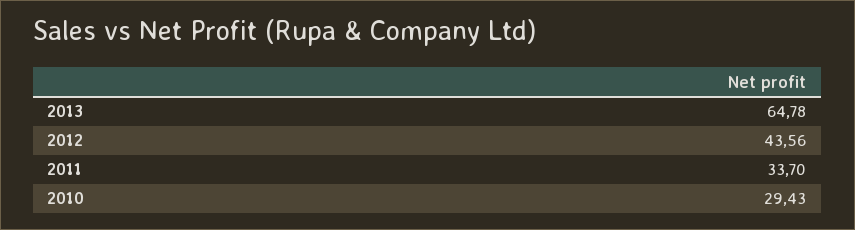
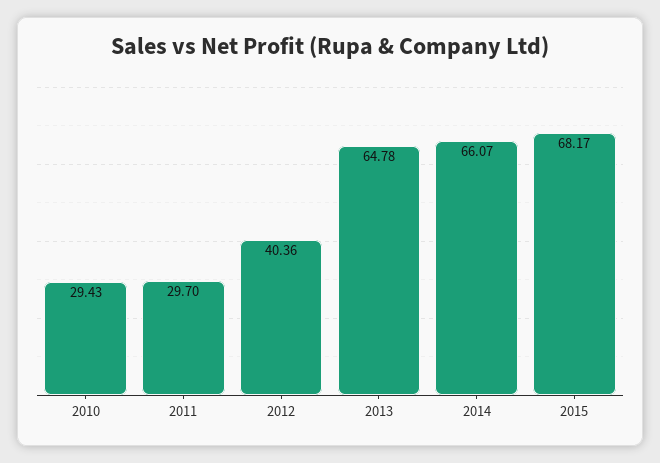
2012: 43.56 -> 40.36
2011: 33.7 -> 29.7
2014: none -> 66.07
2015: none -> 68.17

